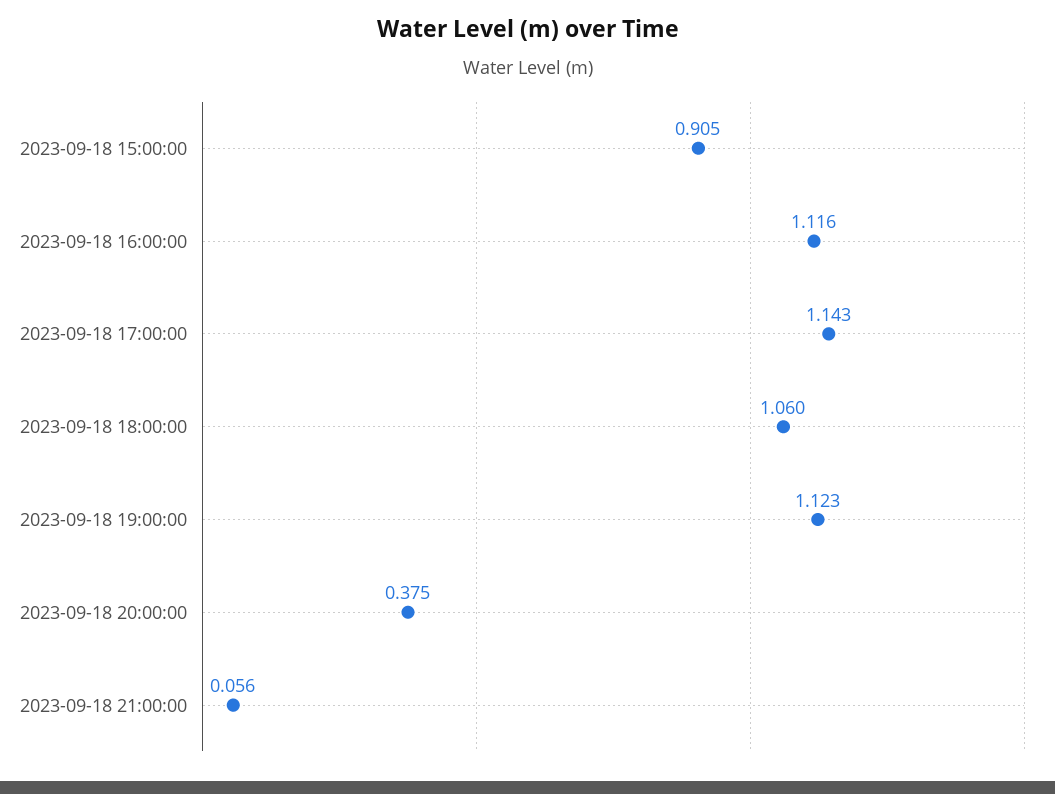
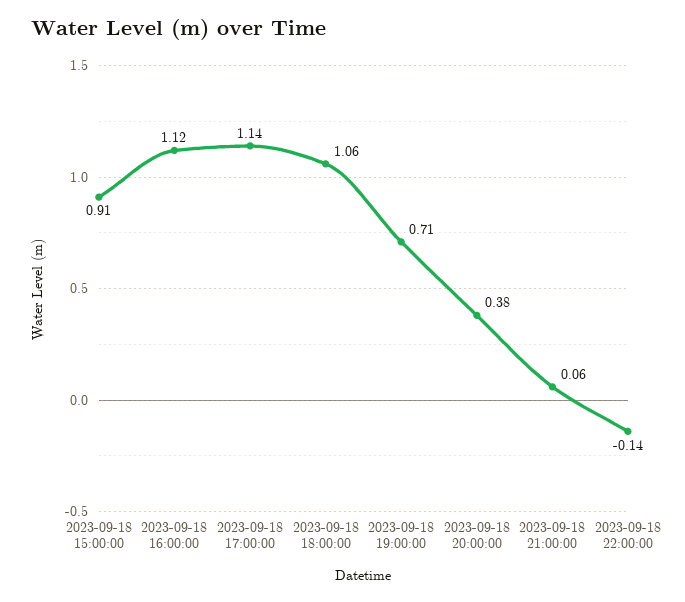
2023-09-18 19:00:00: 1.123 -> 0.71
2023-09-18 22:00:00: none -> -0.14

